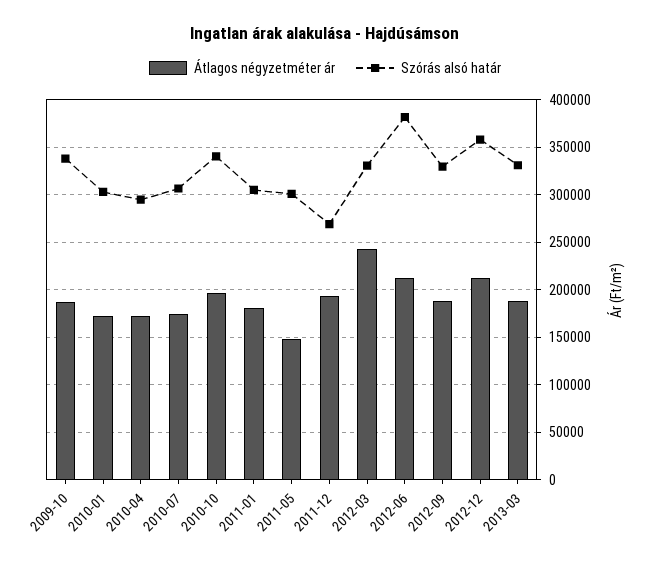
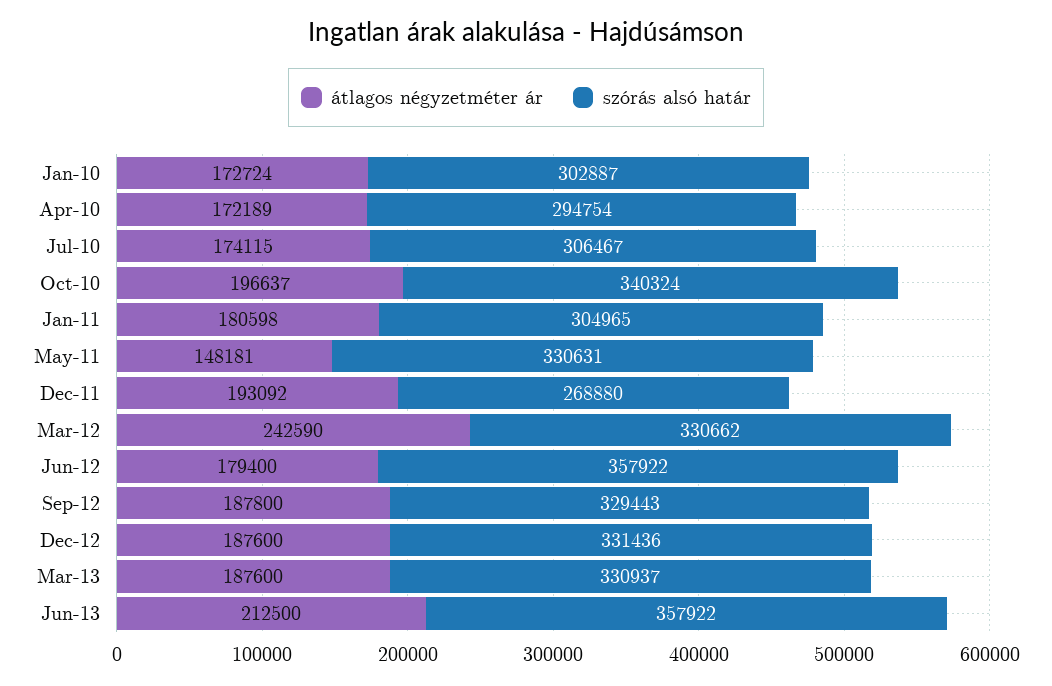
Átlagos négyzetméter ár, 2009-10: 190000 -> none
Szórás alsó határ, 2009-10: 340000 -> none
Szórás alsó határ, 2011-05: 300000 -> 330631
Átlagos négyzetméter ár, 2012-06: 210000 -> 179400
Szórás alsó határ, 2012-06: 380000 -> 357922
Átlagos négyzetméter ár, 2012-12: 210000 -> 187600
Szórás alsó határ, 2012-12: 360000 -> 331436
Átlagos négyzetméter ár, Jun-13: none -> 212500
Szórás alsó határ, Jun-13: none -> 357922

